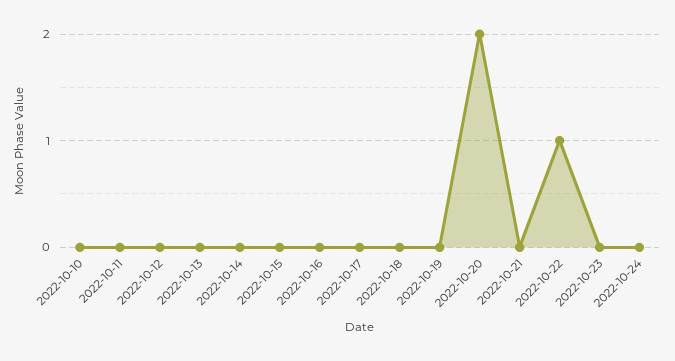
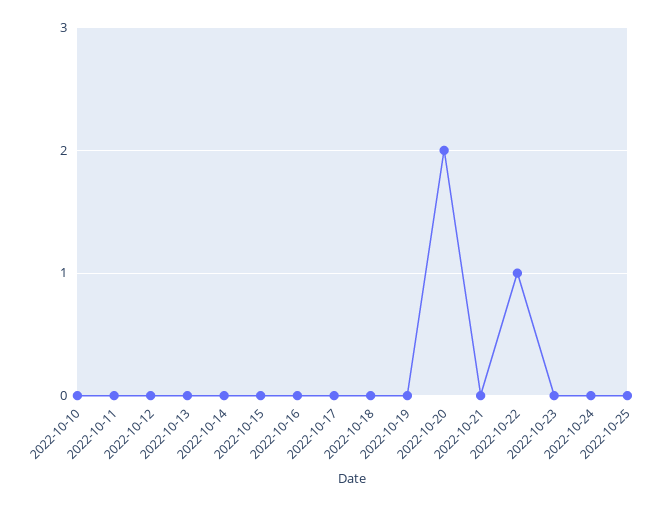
2022-10-25: none -> 0

